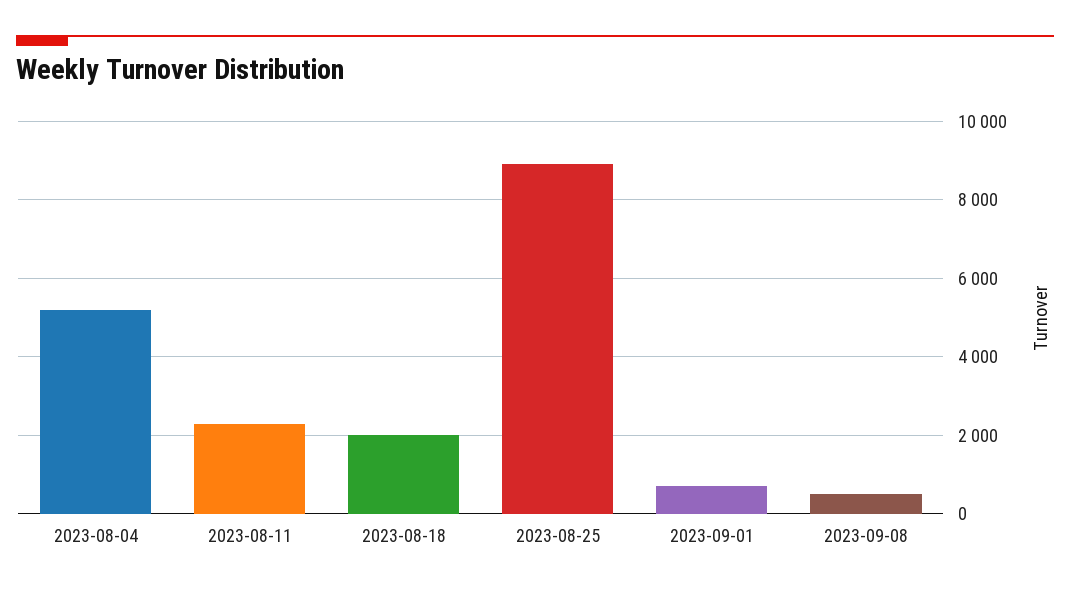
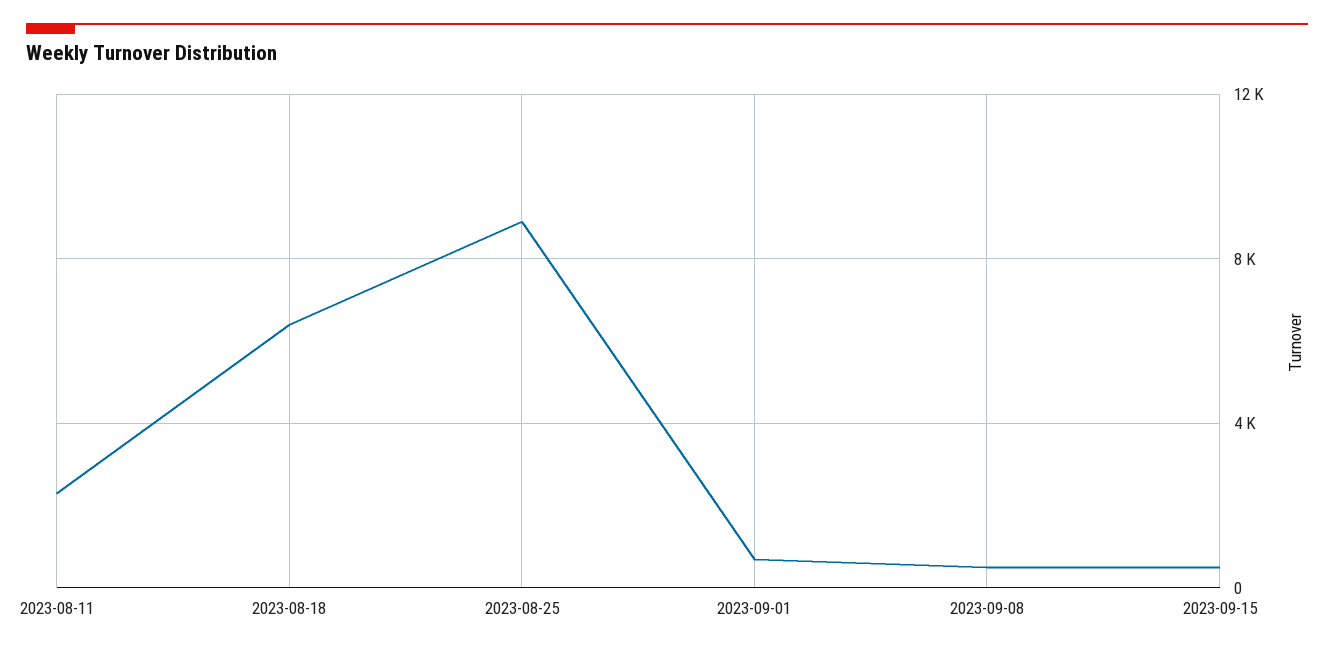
2023-08-04: 5200 -> none
2023-08-18: 2000 -> 6500
2023-09-15: none -> 500

